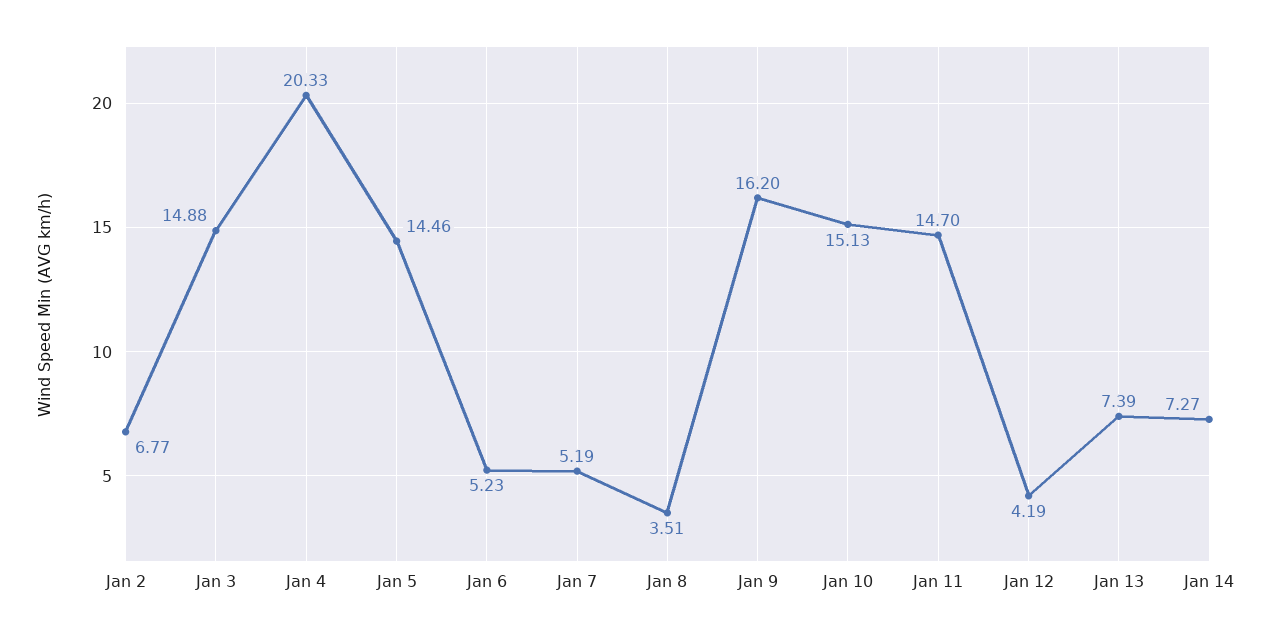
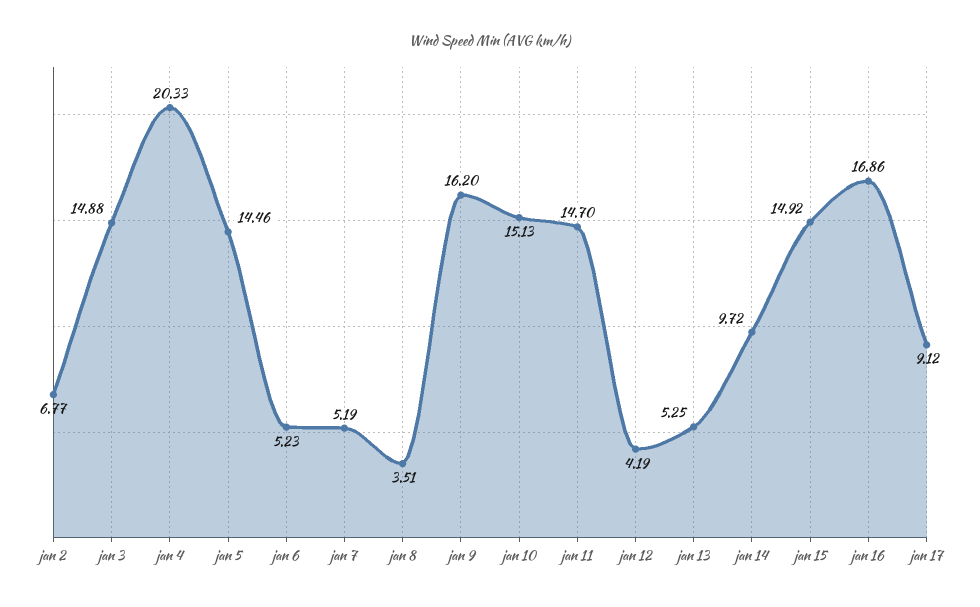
Jan 13: 7.39 -> 5.25
Jan 14: 7.27 -> 9.72
jan 15: none -> 14.92
jan 16: none -> 16.86
jan 17: none -> 9.12

